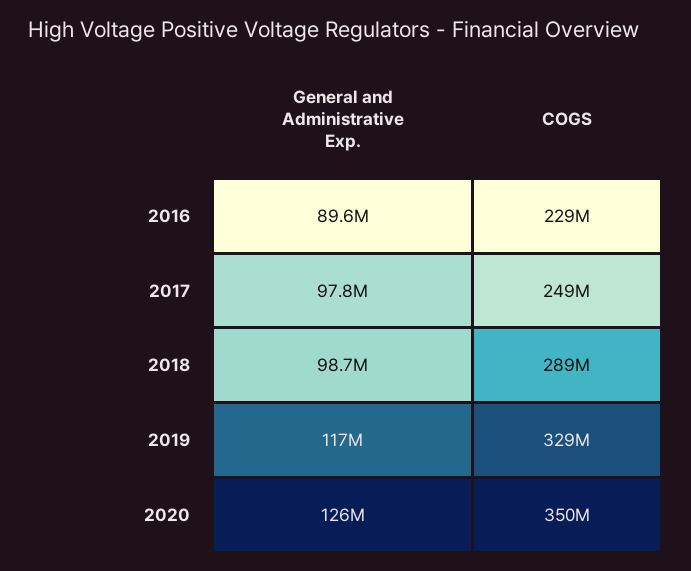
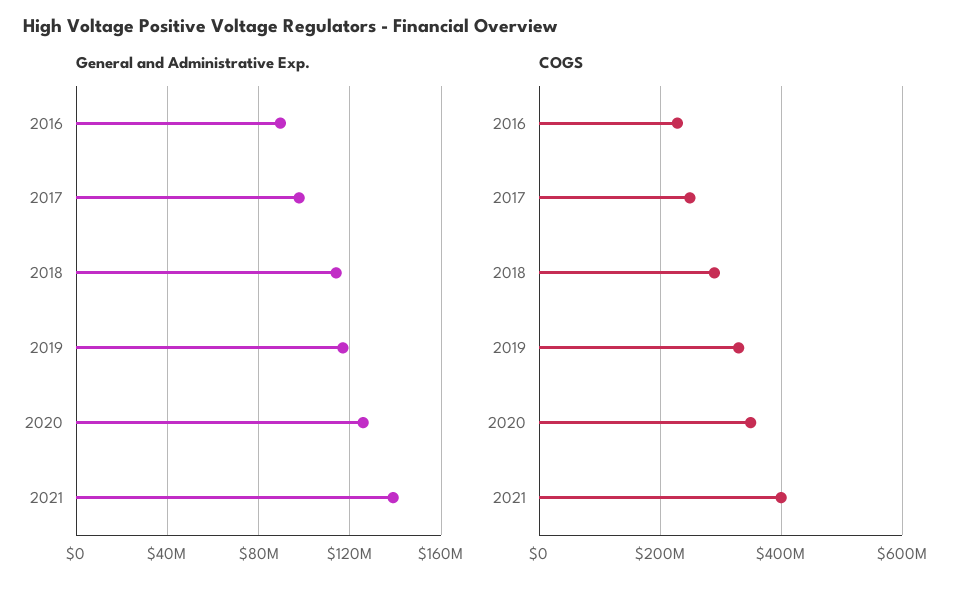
General and Administrative Exp., 2018: 98700000 -> 115000000
General and Administrative Exp., 2021: none -> 140000000
COGS, 2021: none -> 400000000

